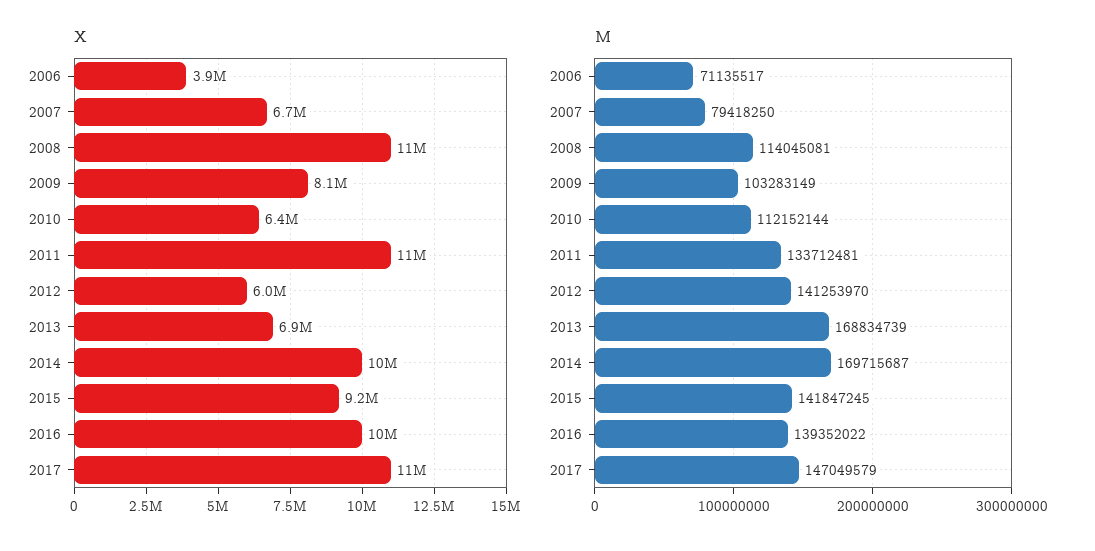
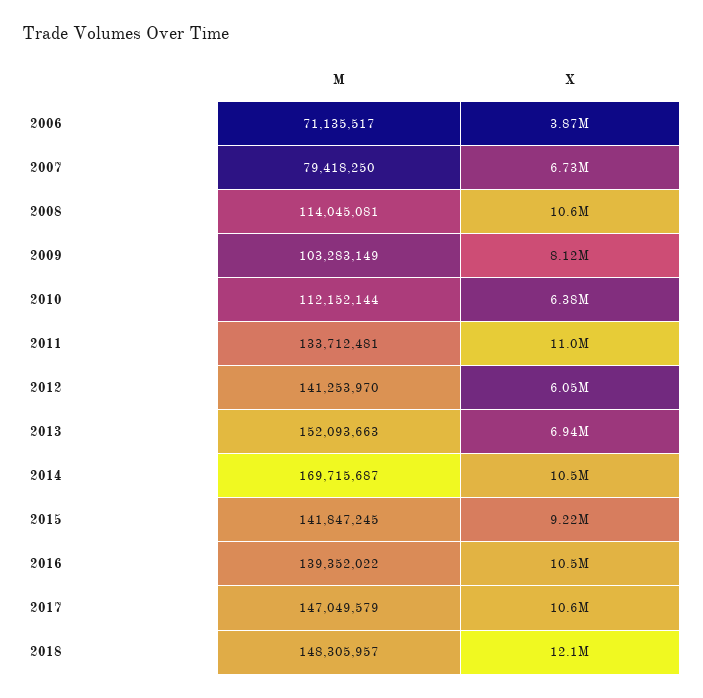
M, 2013: 168834739 -> 152093663
M, 2018: none -> 148305957
X, 2018: none -> 12100000

